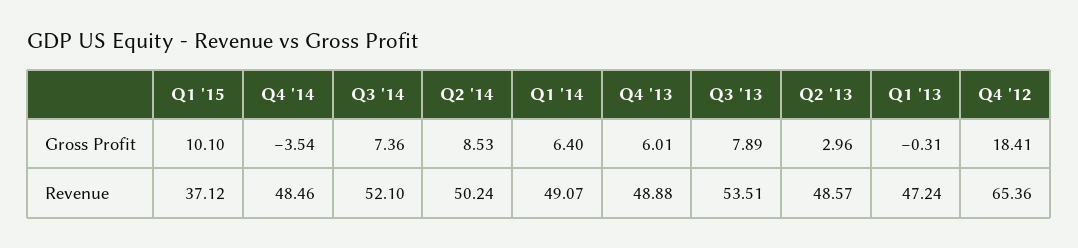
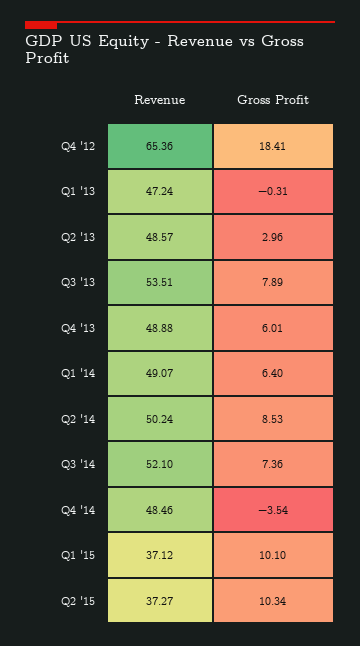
Q2 '15, Revenue: none -> 37.27
Q2 '15, Gross Profit: none -> 10.34

